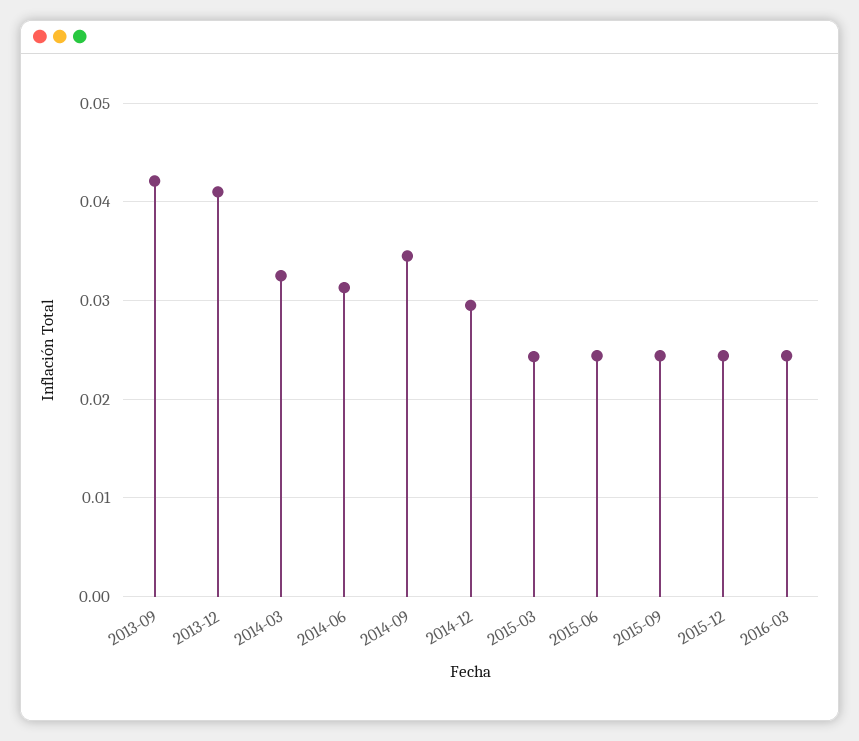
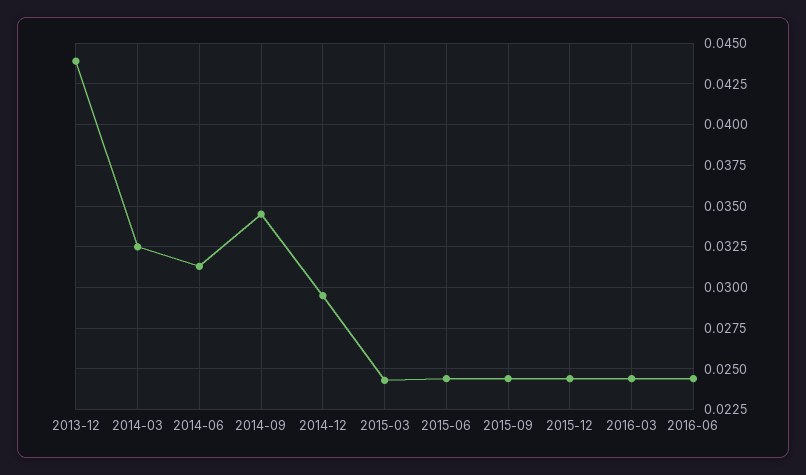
2013-09: 0.042 -> none
2013-12: 0.041 -> 0.044
2016-06: none -> 0.0245

